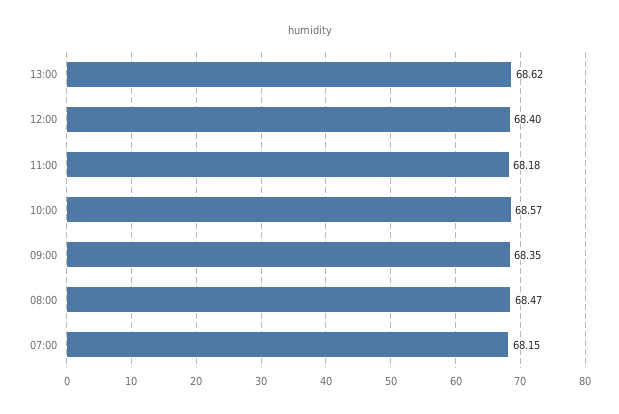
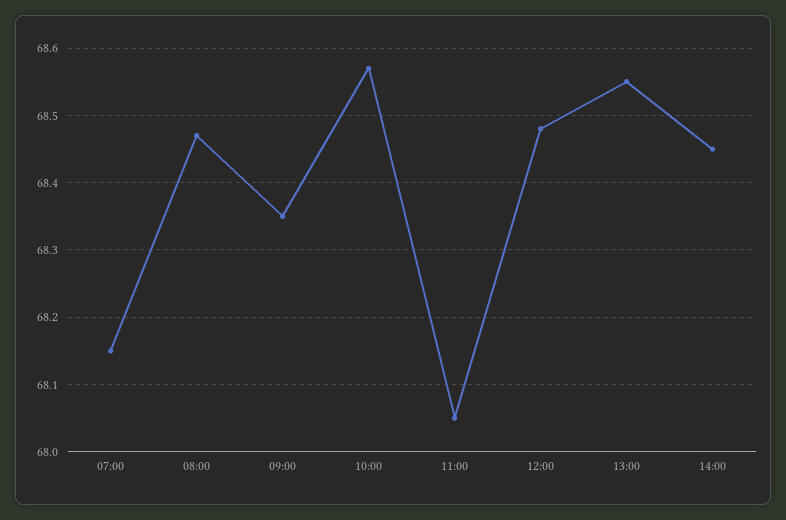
13:00: 68.62 -> 68.55
12:00: 68.4 -> 68.48
11:00: 68.18 -> 68.05
14:00: none -> 68.45

